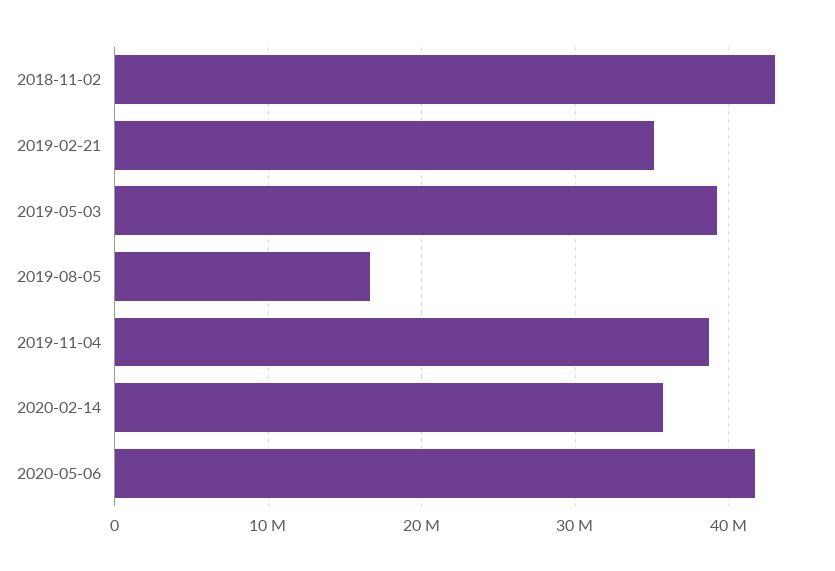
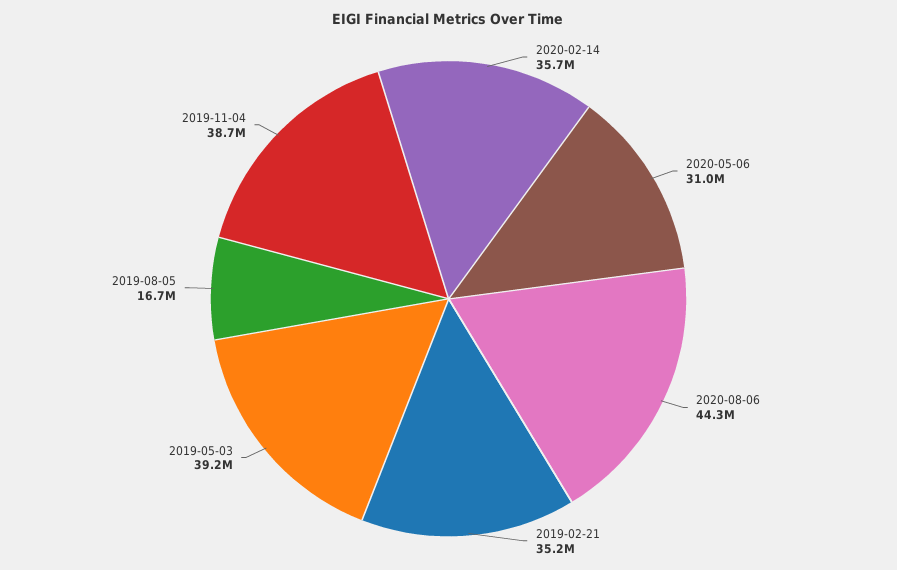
2018-11-02: 43000000 -> none
2020-05-06: 42000000 -> 31000000
2020-08-06: none -> 44300000

